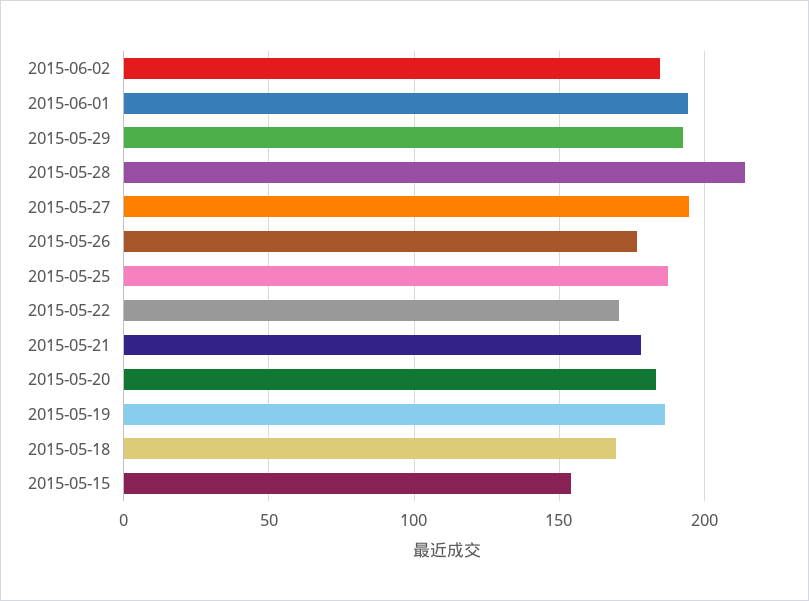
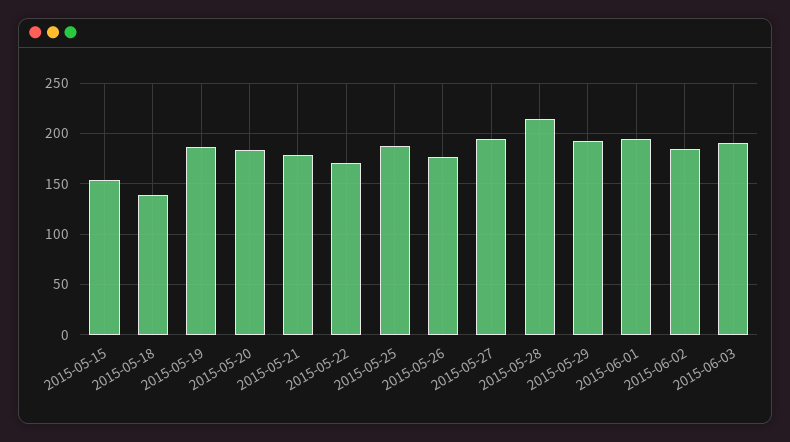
2015-05-18: 170 -> 140
2015-06-03: none -> 190

